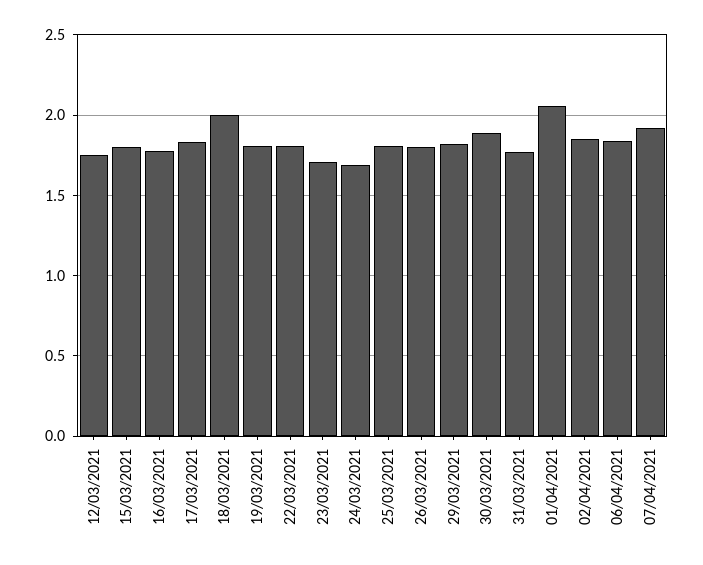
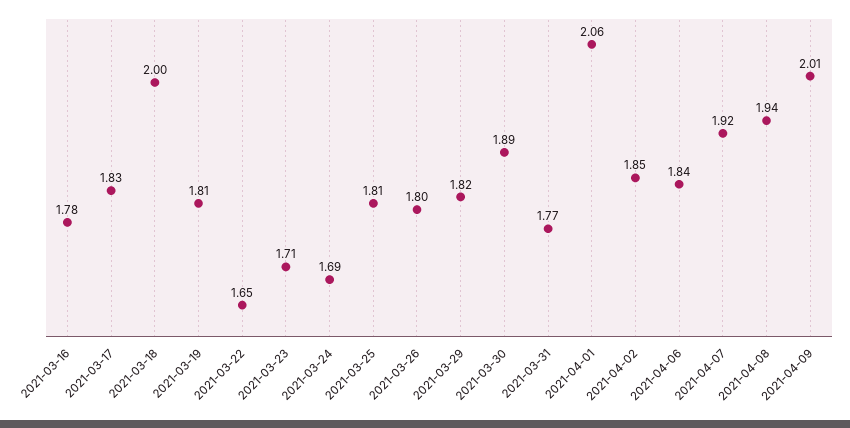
12/03/2021: 1.75 -> none
15/03/2021: 1.8 -> none
22/03/2021: 1.8 -> 1.65
2021-04-08: none -> 1.94
2021-04-09: none -> 2.01

